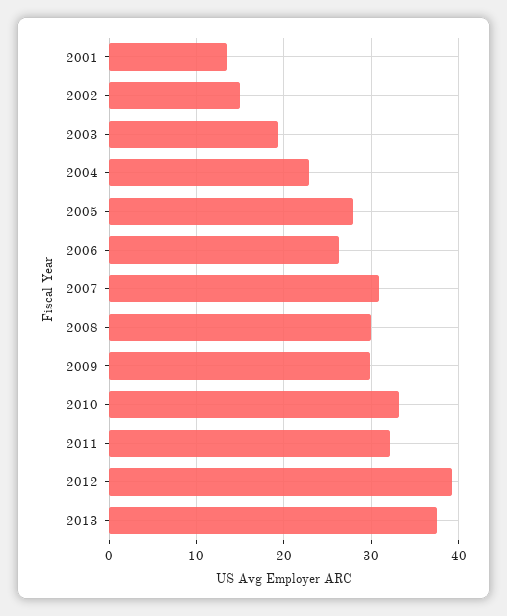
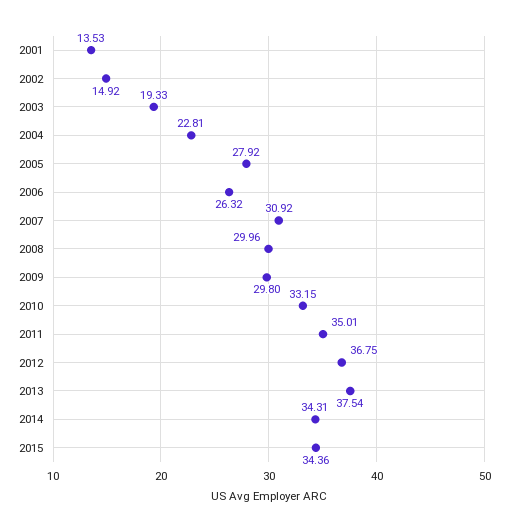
2011: 32 -> 35.01
2012: 39 -> 36.75
2014: none -> 34.31
2015: none -> 34.36

